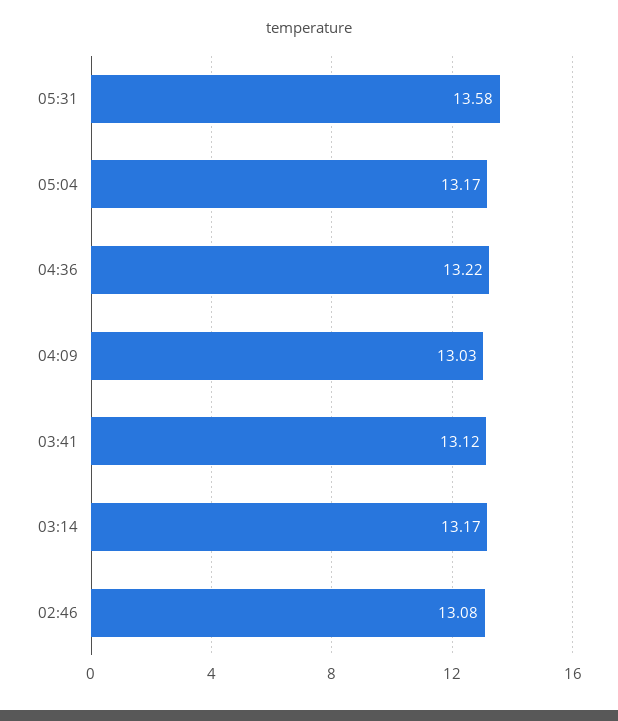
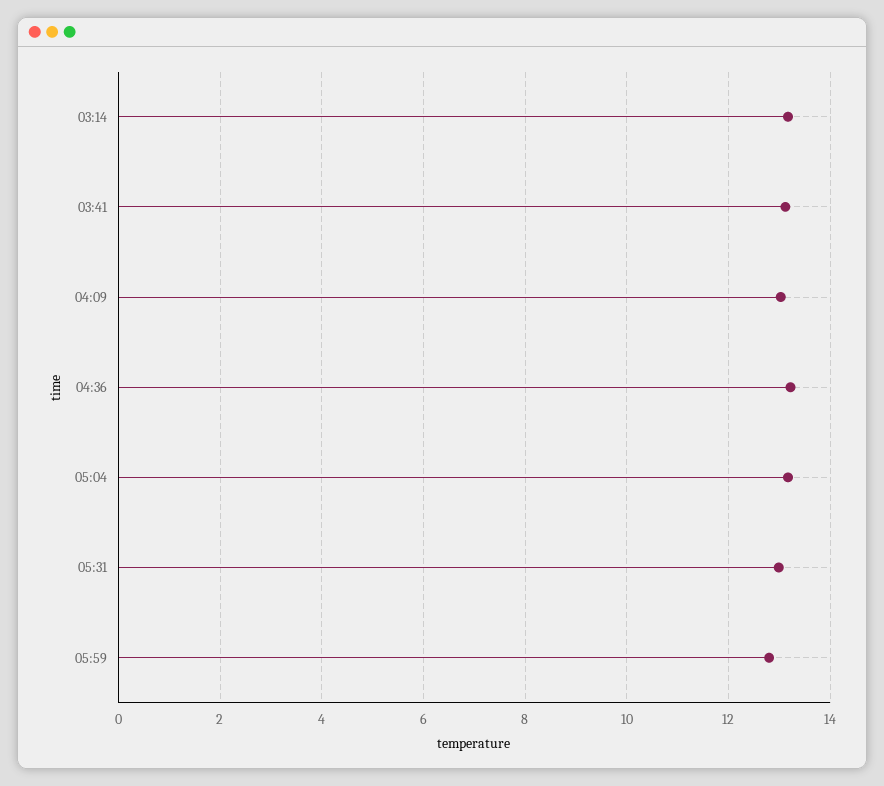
05:31: 13.58 -> 13
02:46: 13.08 -> none
05:59: none -> 12.8

